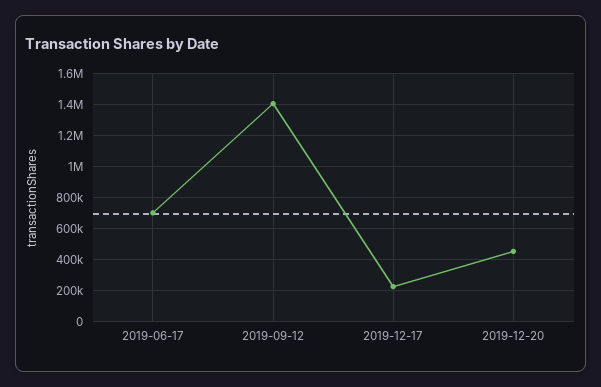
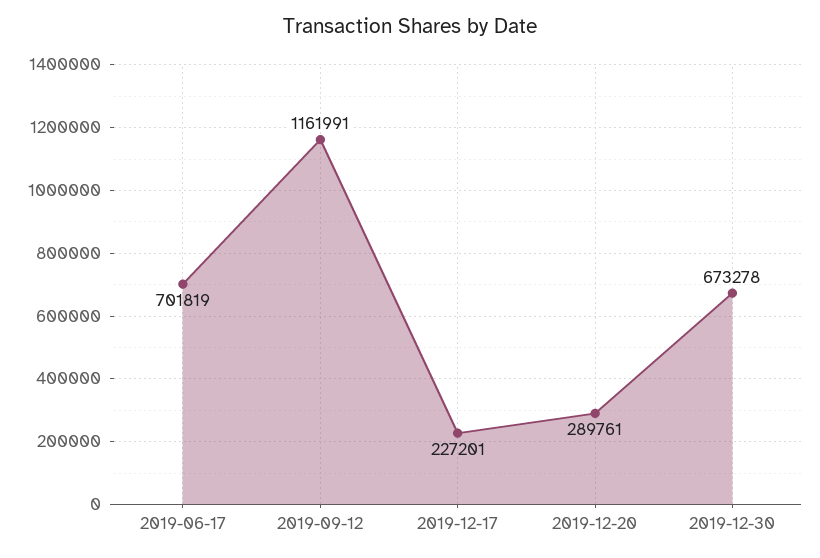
2019-09-12: 1400000 -> 1161991
2019-12-20: 450000 -> 289761
2019-12-30: none -> 673278

